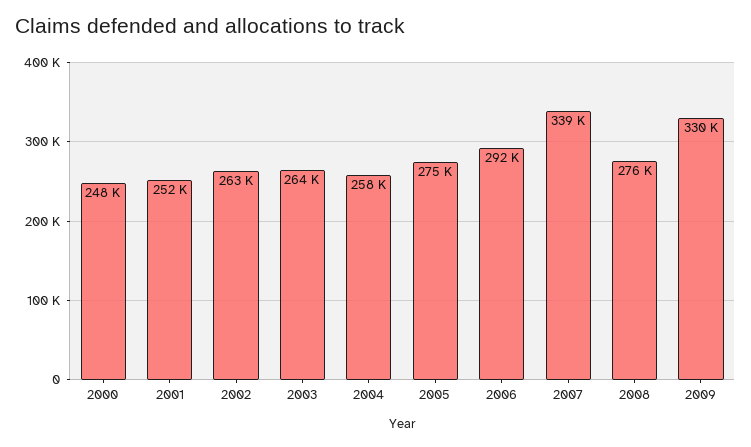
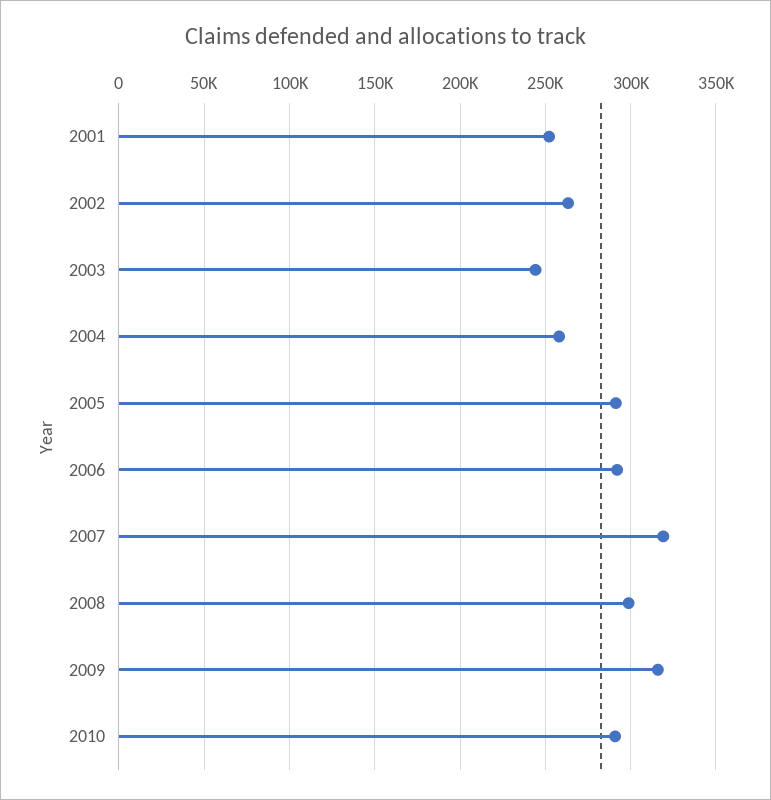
2000: 248000 -> none
2003: 264000 -> 245000
2005: 275000 -> 290000
2007: 339000 -> 320000
2008: 276000 -> 300000
2009: 330000 -> 315000
2010: none -> 290000

